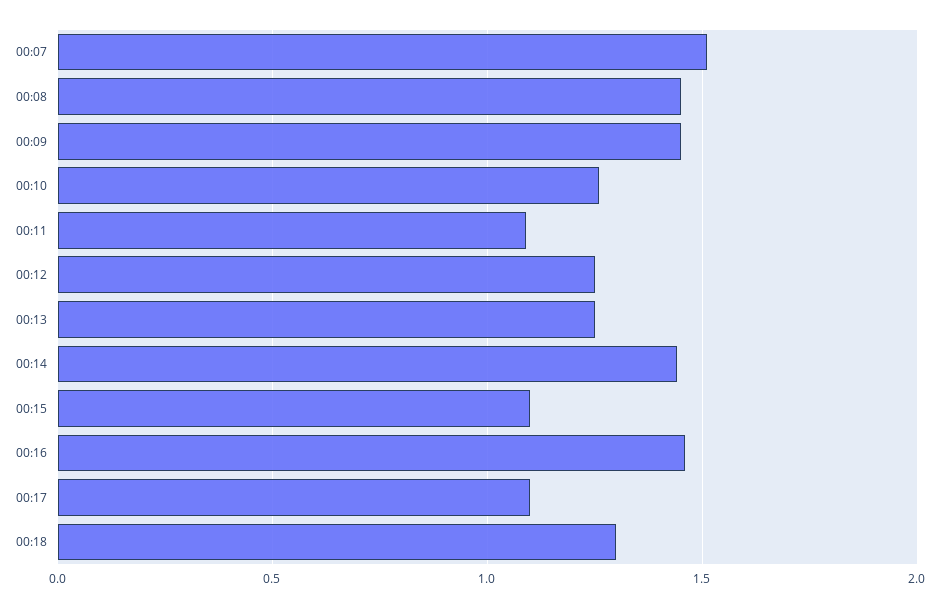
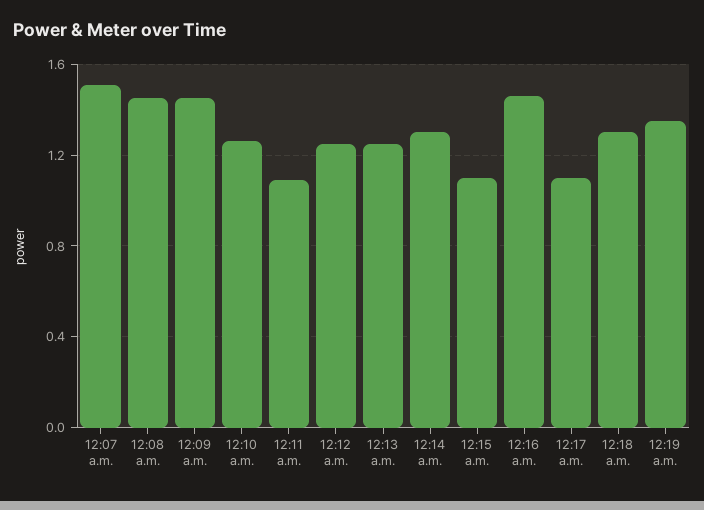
00:14: 1.45 -> 1.3
12:19 a.m.: none -> 1.35

